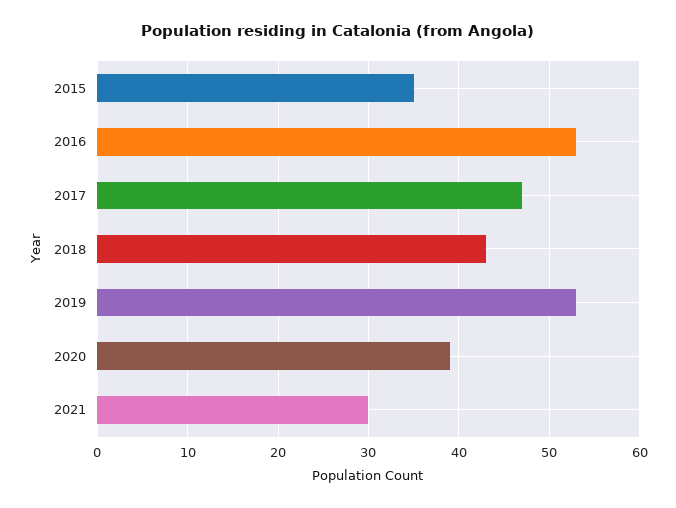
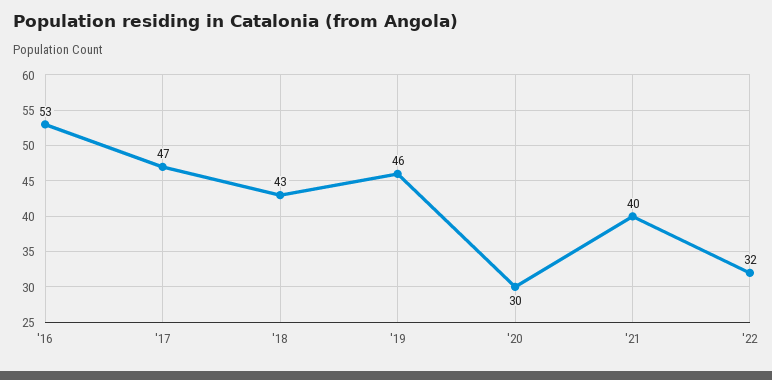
2015: 35 -> none
2019: 53 -> 46
2020: 39 -> 30
2021: 30 -> 40
'22: none -> 32

